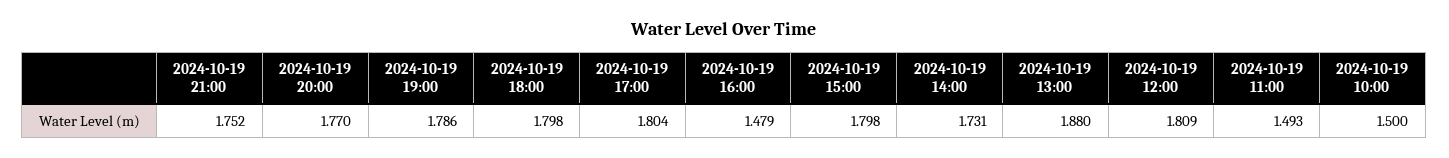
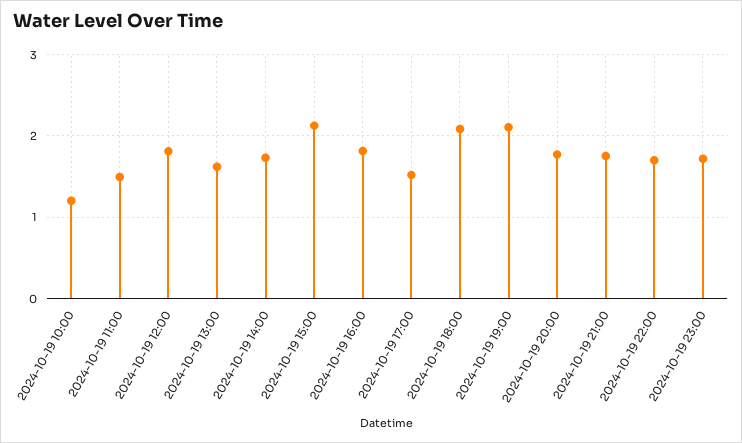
2024-10-19 19:00: 1.786 -> 2.1
2024-10-19 18:00: 1.798 -> 2.1
2024-10-19 17:00: 1.804 -> 1.5
2024-10-19 16:00: 1.479 -> 1.8
2024-10-19 15:00: 1.798 -> 2.1
2024-10-19 13:00: 1.88 -> 1.6
2024-10-19 10:00: 1.5 -> 1.2
2024-10-19 22:00: none -> 1.7
2024-10-19 23:00: none -> 1.7

